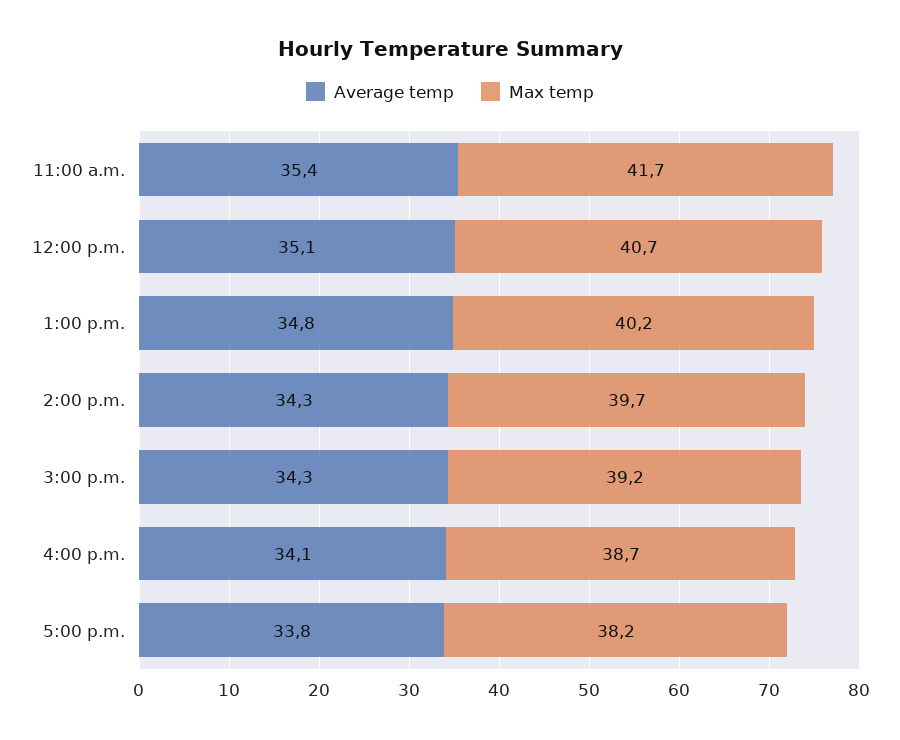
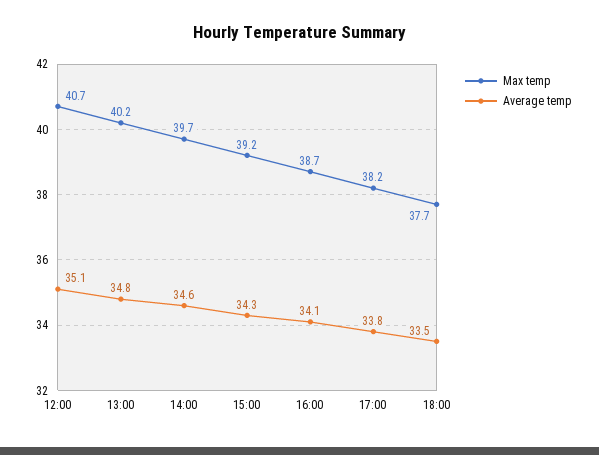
Average temp, 11:00 a.m.: 35.4 -> none
Max temp, 11:00 a.m.: 41.7 -> none
Average temp, 2:00 p.m.: 34.3 -> 34.6
Max temp, 18:00: none -> 37.7
Average temp, 18:00: none -> 33.5

